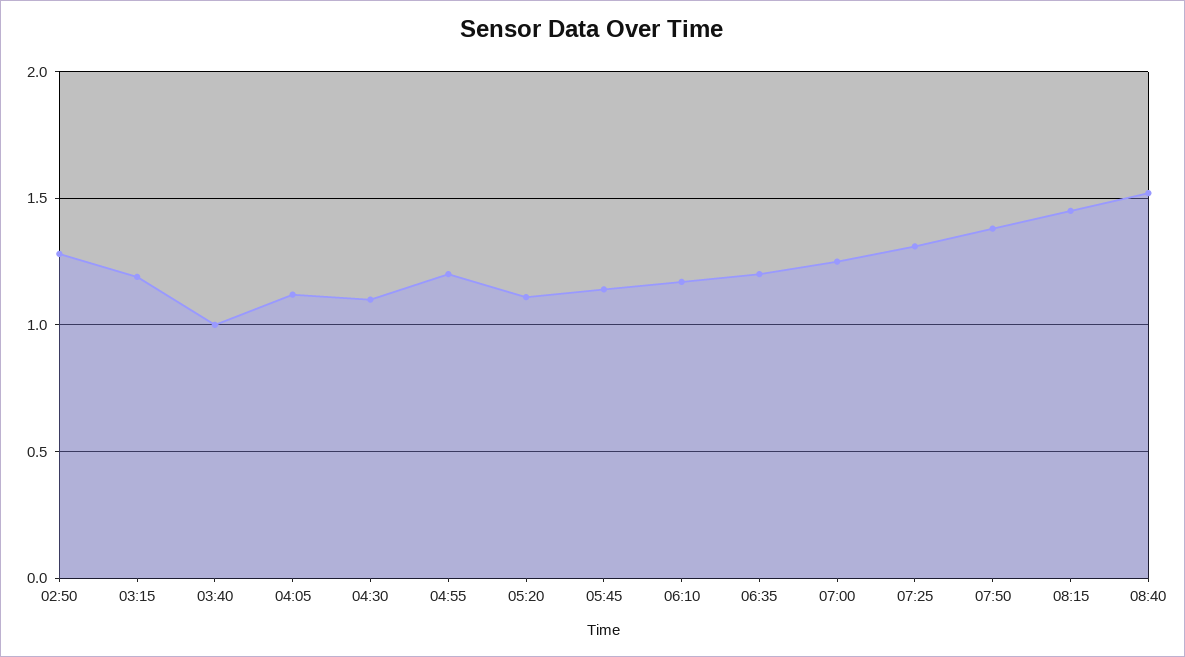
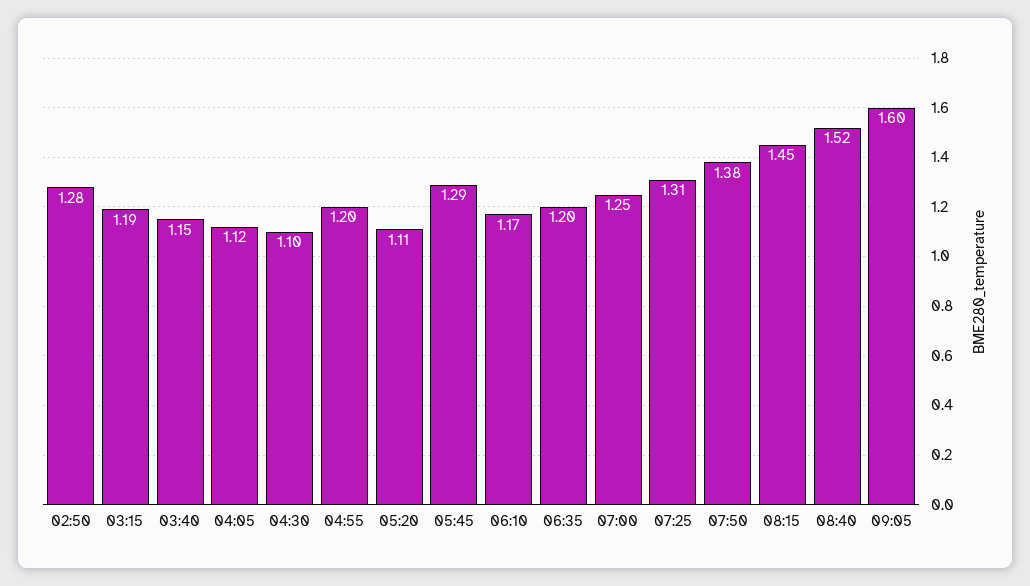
03:40: 1 -> 1.15
05:45: 1.15 -> 1.29
09:05: none -> 1.6

